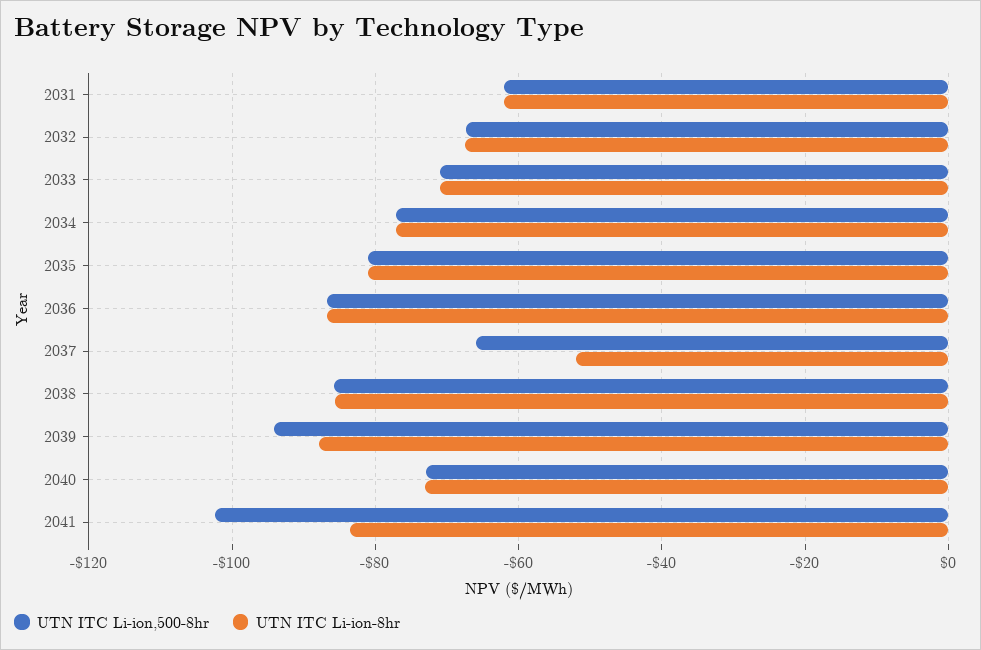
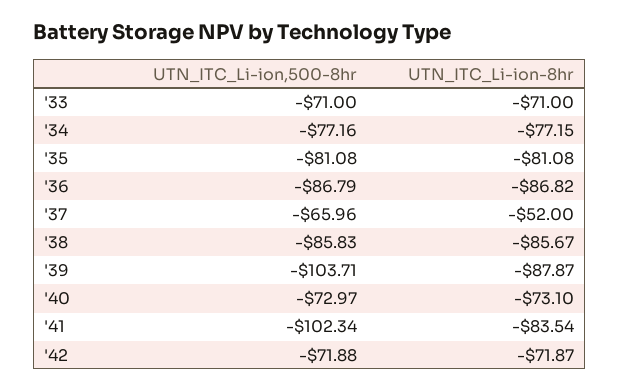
UTN ITC Li-ion,500-8hr, 2031: -62 -> none
UTN ITC Li-ion-8hr, 2031: -62 -> none
UTN ITC Li-ion,500-8hr, 2032: -68 -> none
UTN ITC Li-ion-8hr, 2032: -68 -> none
UTN ITC Li-ion,500-8hr, 2039: -94 -> -103.71
UTN ITC Li-ion,500-8hr, '42: none -> -71.88
UTN ITC Li-ion-8hr, '42: none -> -71.87

